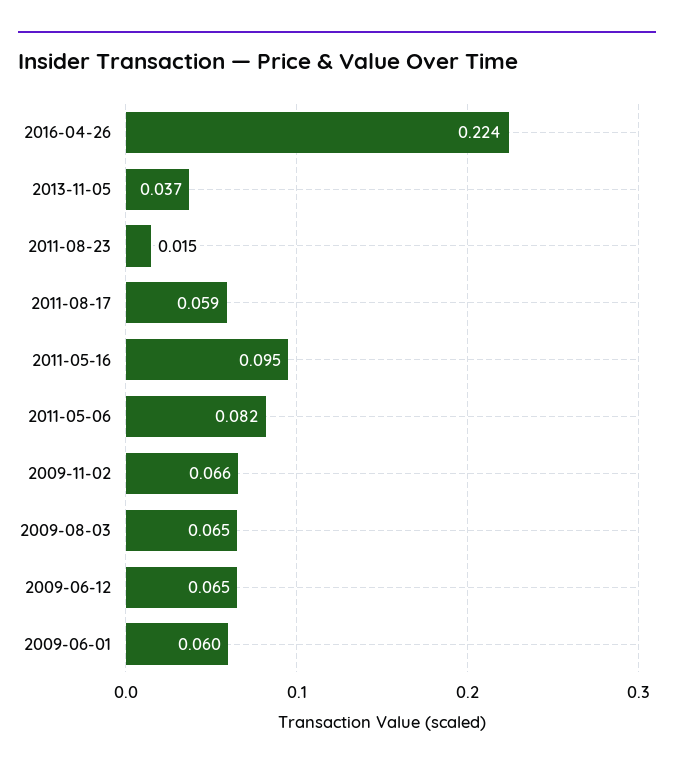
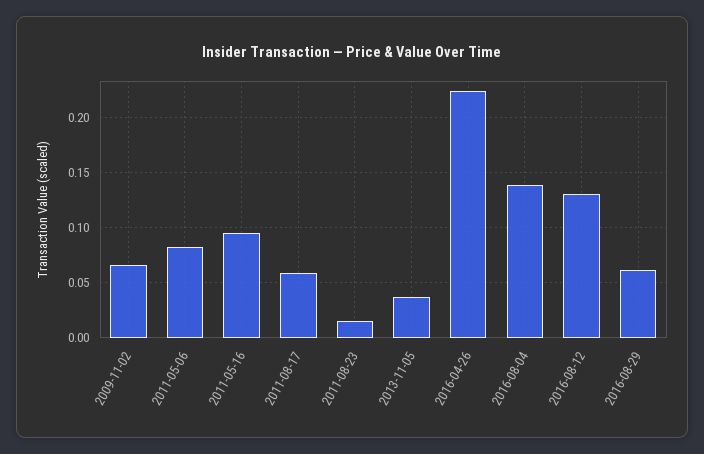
2009-08-03: 0.065 -> none
2009-06-12: 0.065 -> none
2009-06-01: 0.06 -> none
2016-08-04: none -> 0.14
2016-08-12: none -> 0.13
2016-08-29: none -> 0.06

